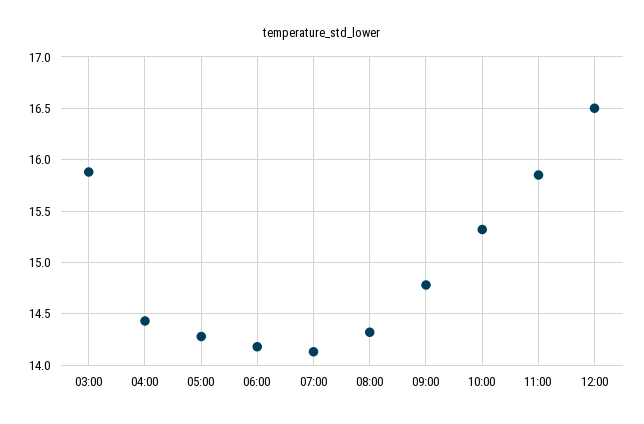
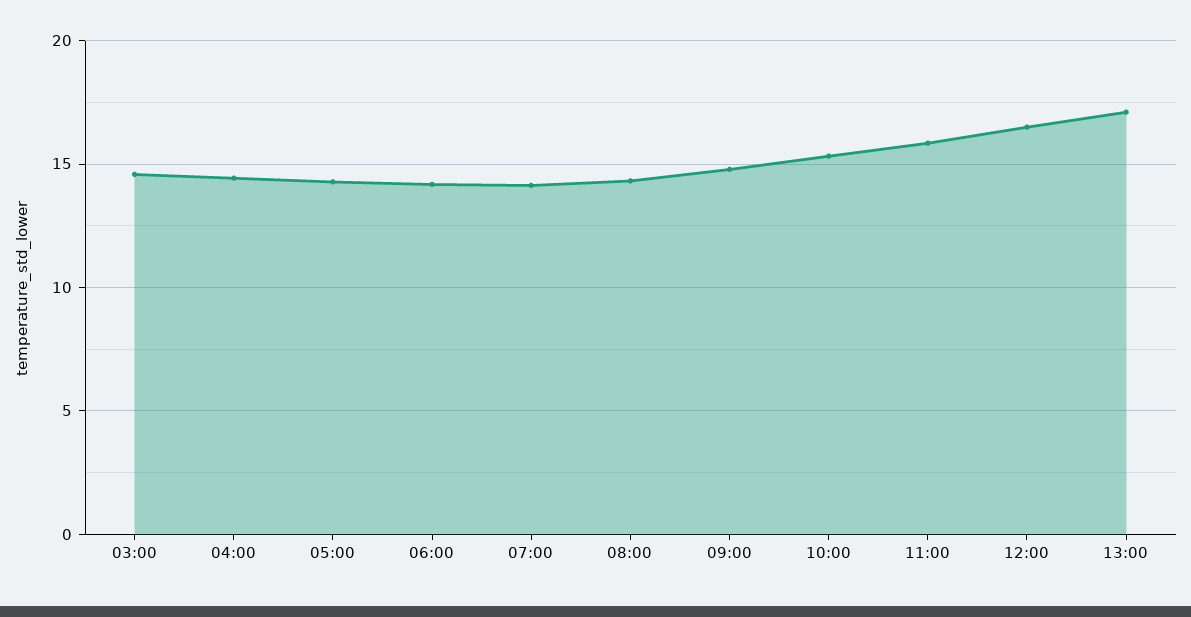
03:00: 15.9 -> 14.5
13:00: none -> 17

